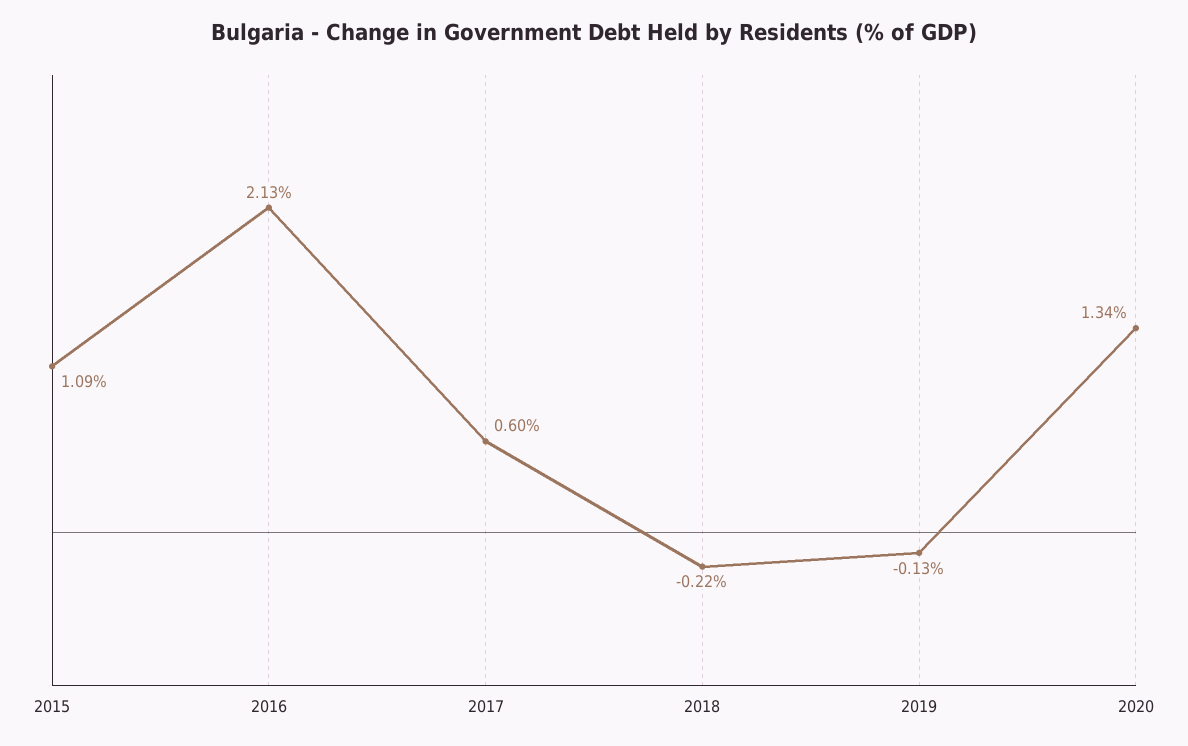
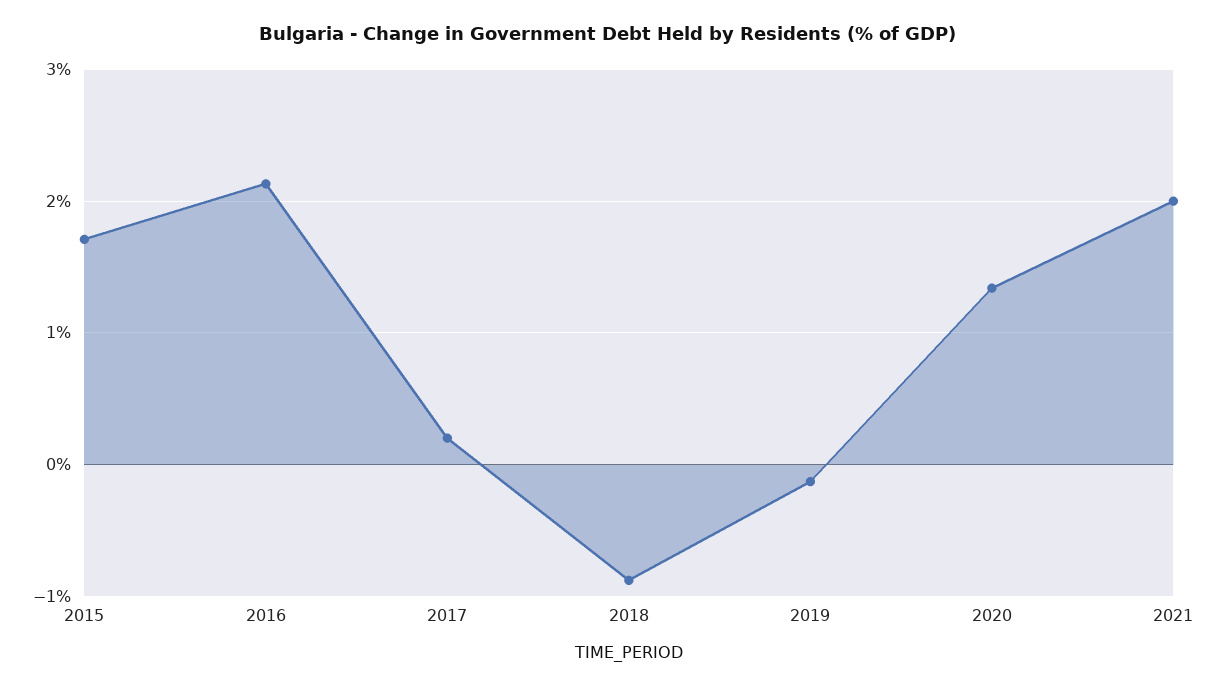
2015: 1.09 -> 1.7
2017: 0.6 -> 0.2
2018: -0.22 -> -0.9
2021: none -> 2

